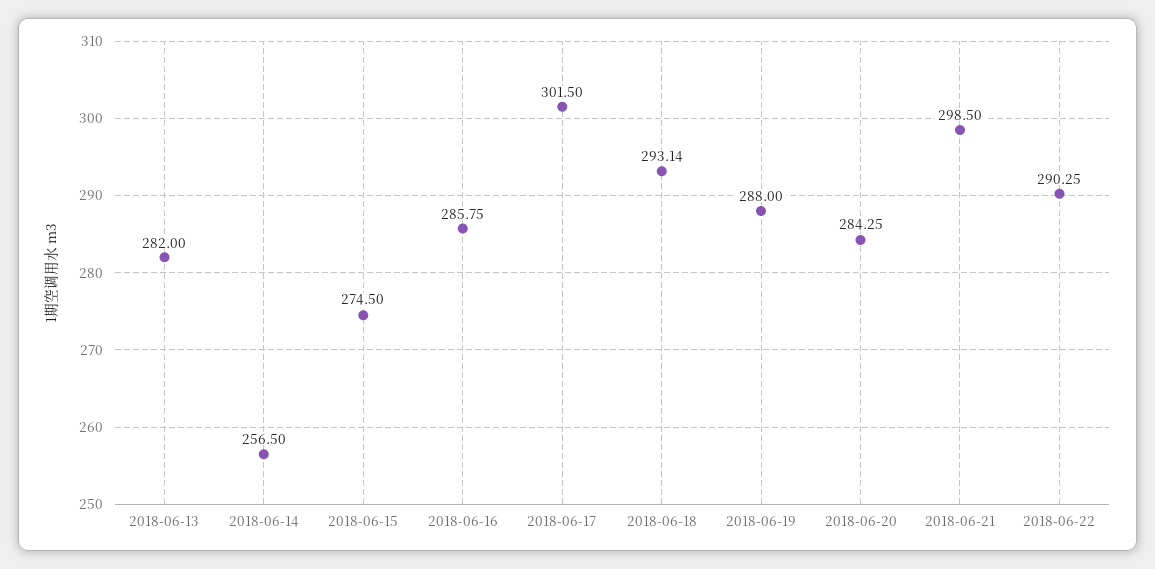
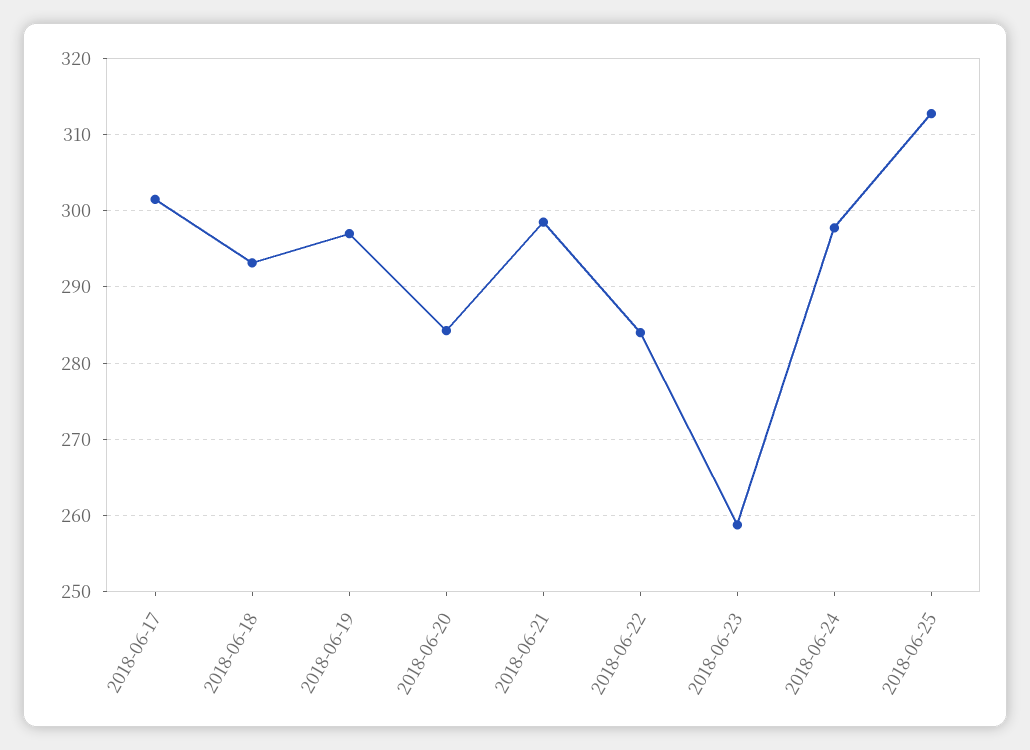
2018-06-13: 282 -> none
2018-06-14: 256.5 -> none
2018-06-15: 274.5 -> none
2018-06-16: 285.75 -> none
2018-06-19: 288 -> 297
2018-06-22: 290.25 -> 284
2018-06-23: none -> 259
2018-06-24: none -> 298
2018-06-25: none -> 313

